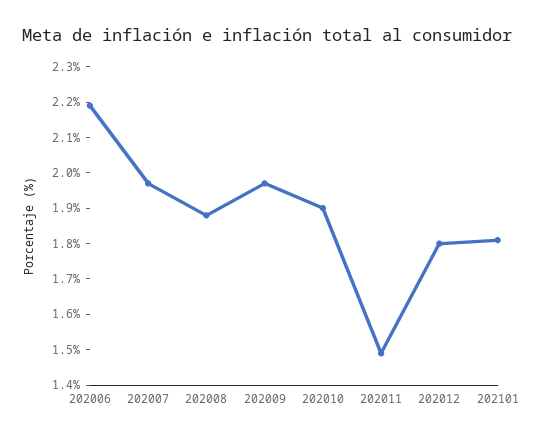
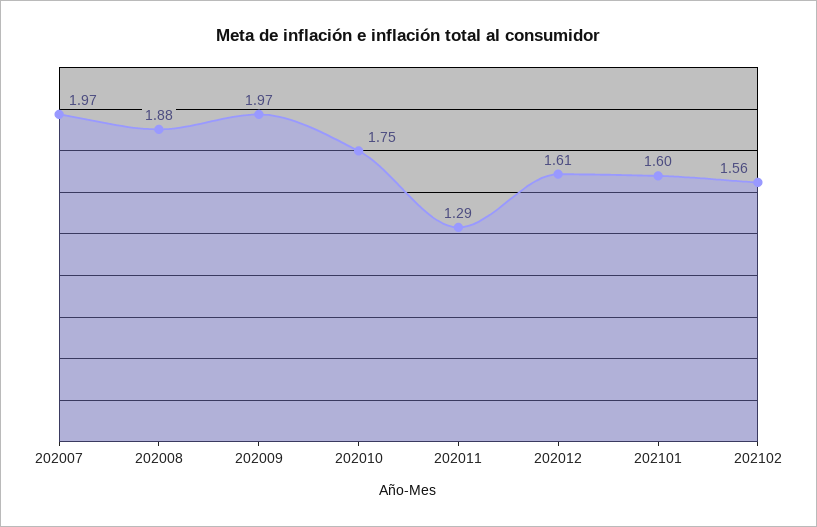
202006: 2.2 -> none
202010: 1.9 -> 1.75
202011: 1.5 -> 1.29
202012: 1.8 -> 1.61
202101: 1.8 -> 1.6
202102: none -> 1.56

